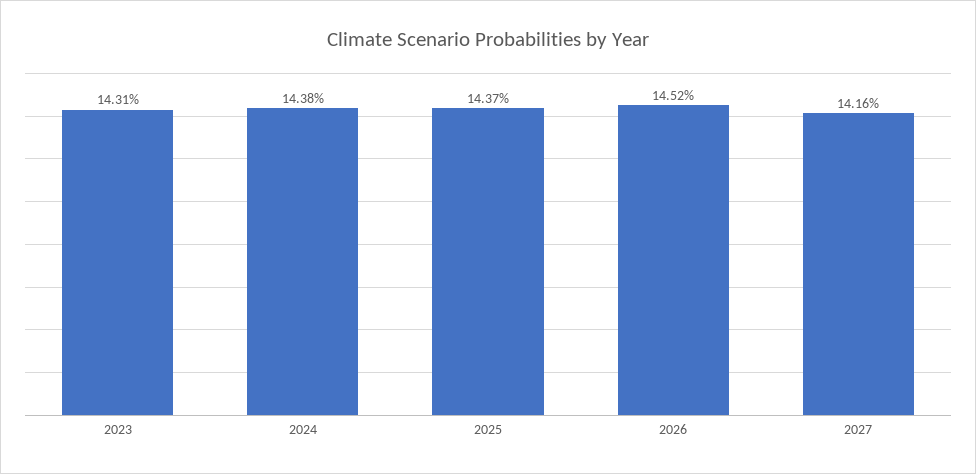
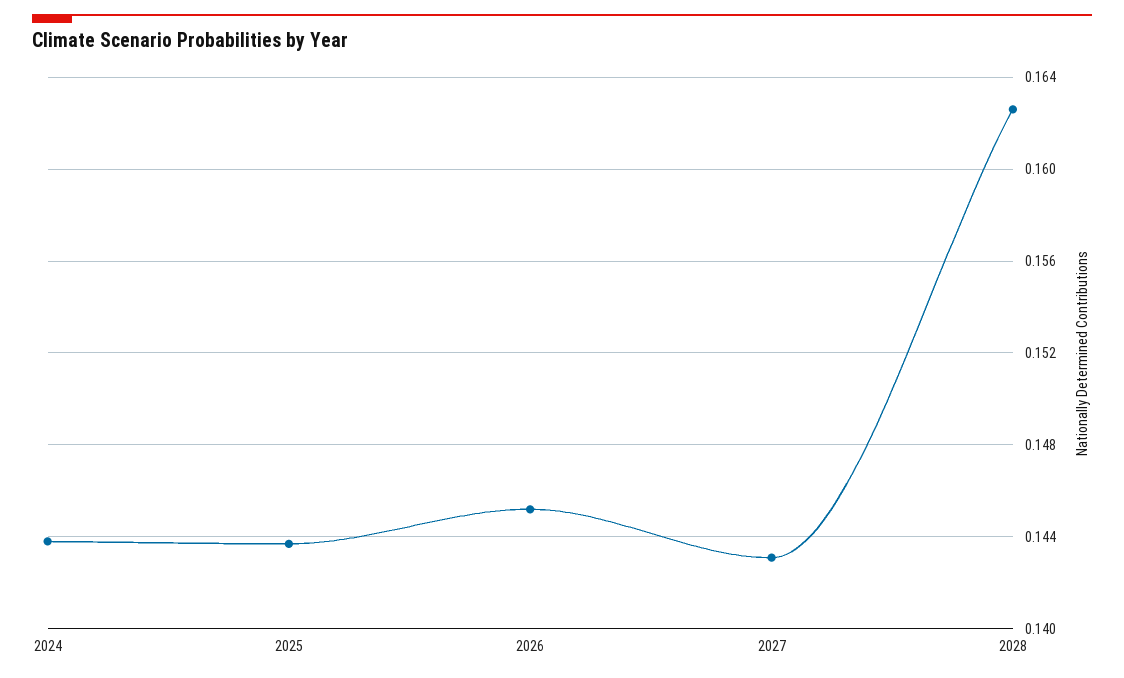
2023: 0.1431 -> none
2027: 0.1416 -> 0.143
2028: none -> 0.1625

